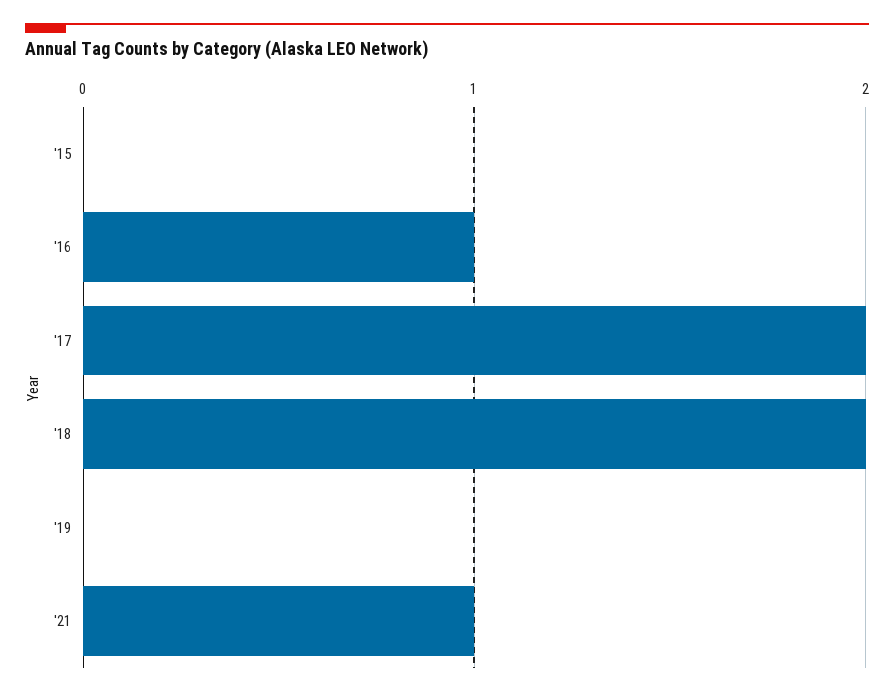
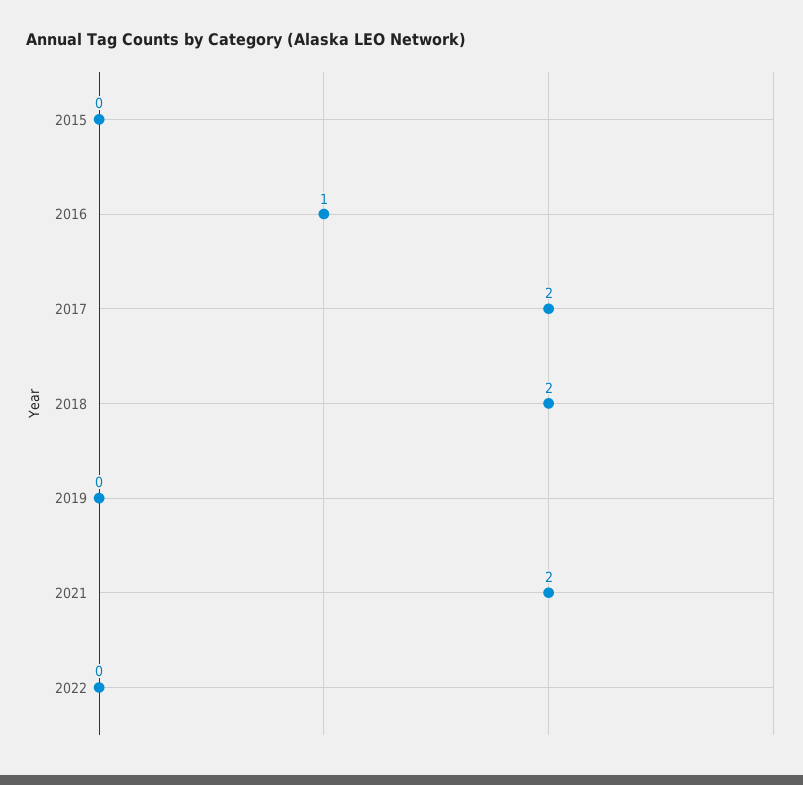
'21: 1 -> 2
2022: none -> 0

